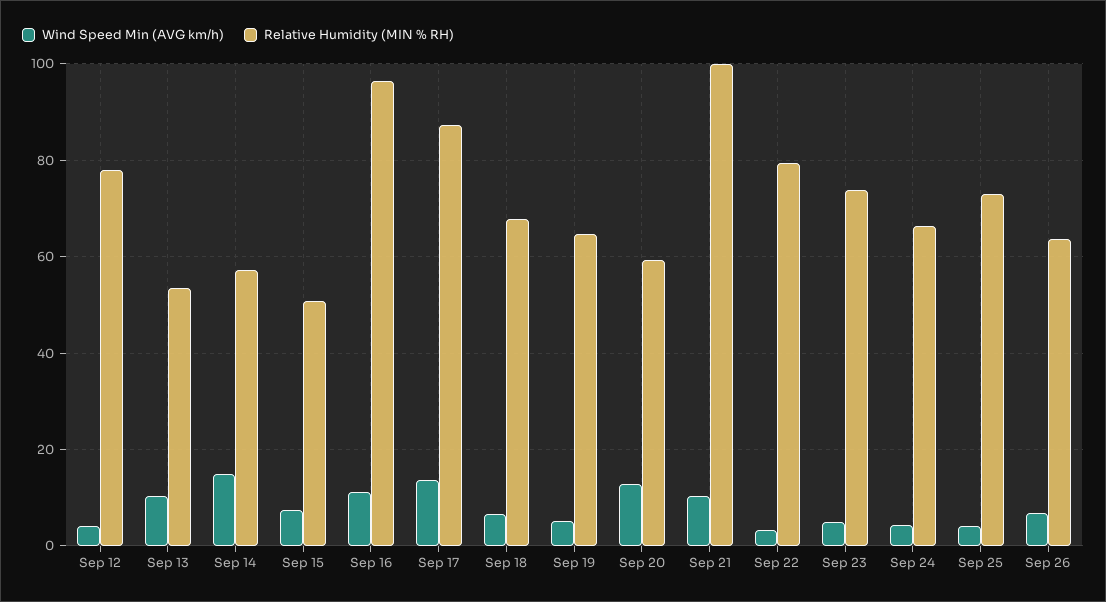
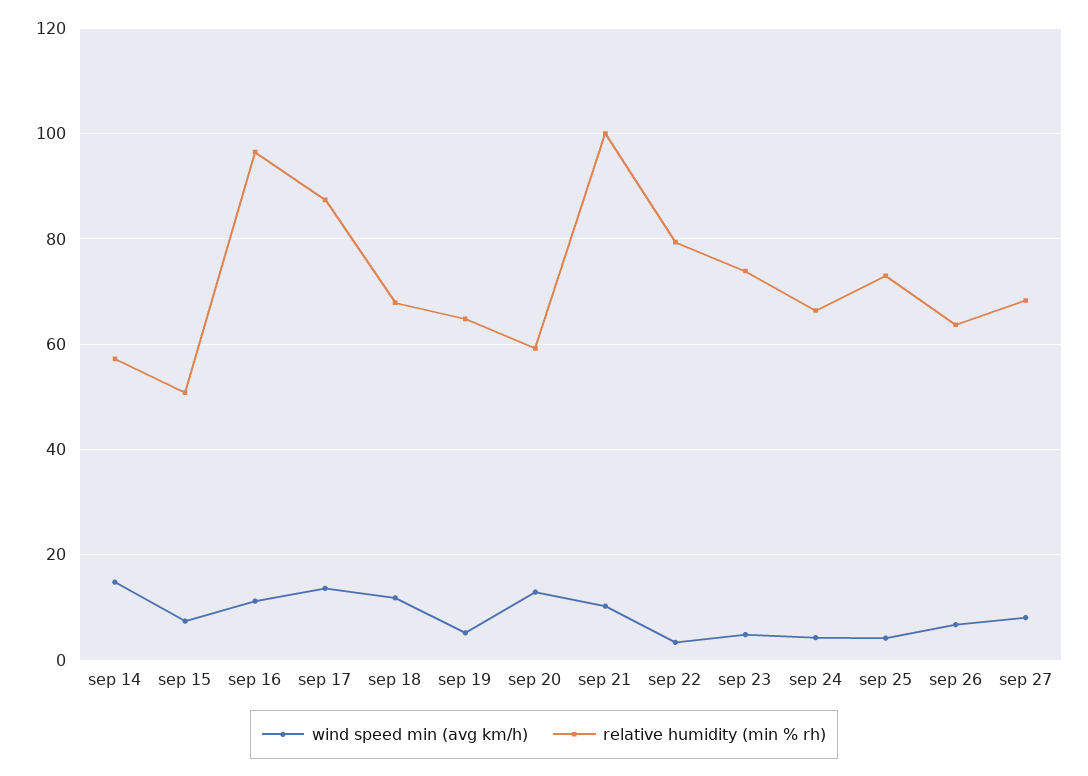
Wind Speed Min (AVG km/h), Sep 12: 4 -> none
Relative Humidity (MIN % RH), Sep 12: 78 -> none
Wind Speed Min (AVG km/h), Sep 13: 10 -> none
Relative Humidity (MIN % RH), Sep 13: 54 -> none
Wind Speed Min (AVG km/h), Sep 18: 6 -> 12
Wind Speed Min (AVG km/h), sep 27: none -> 8
Relative Humidity (MIN % RH), sep 27: none -> 68

